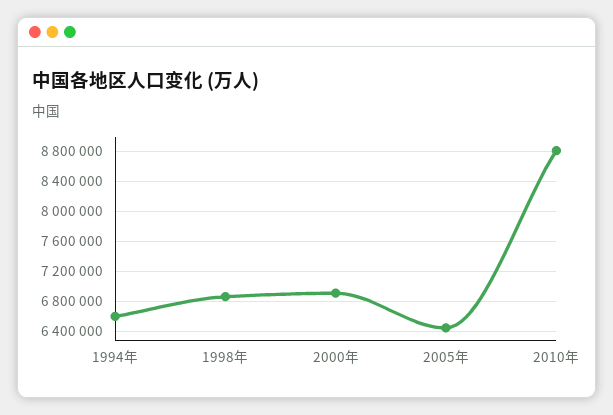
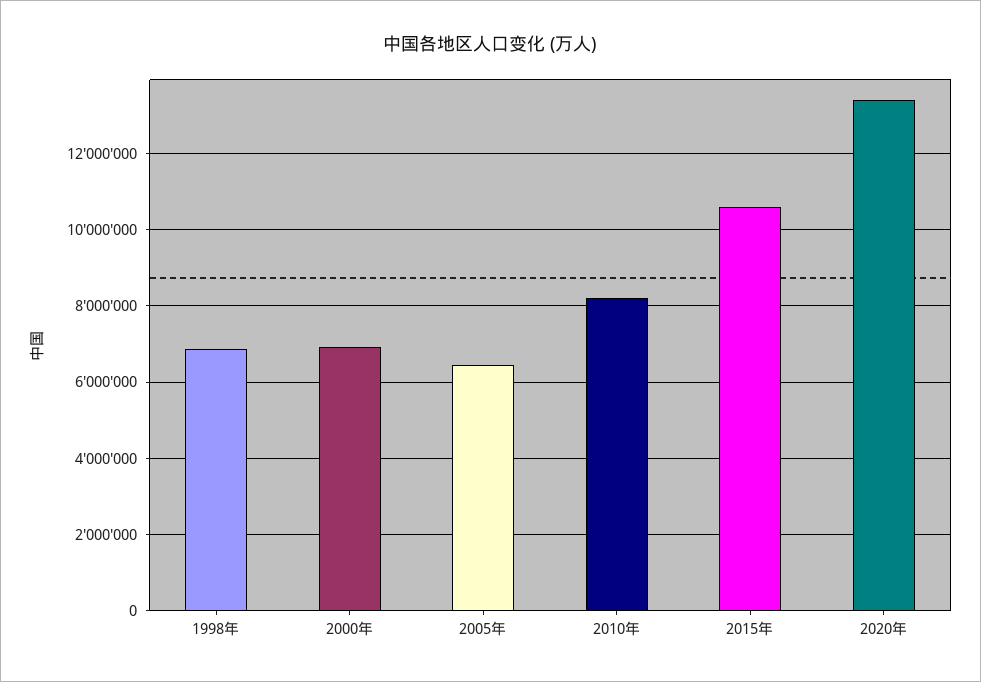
1994年: 6600000 -> none
2010年: 8800000 -> 8200000
2015年: none -> 10600000
2020年: none -> 13400000

